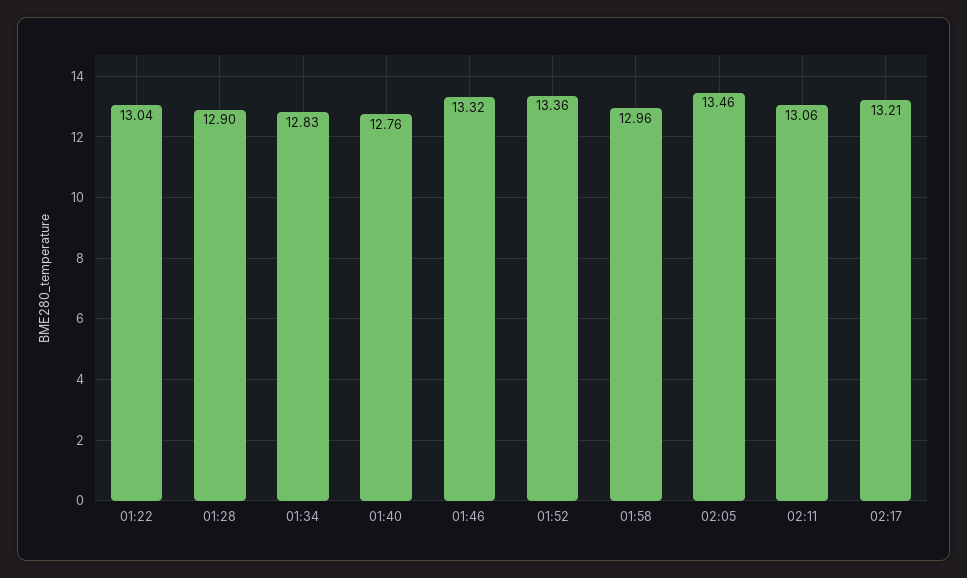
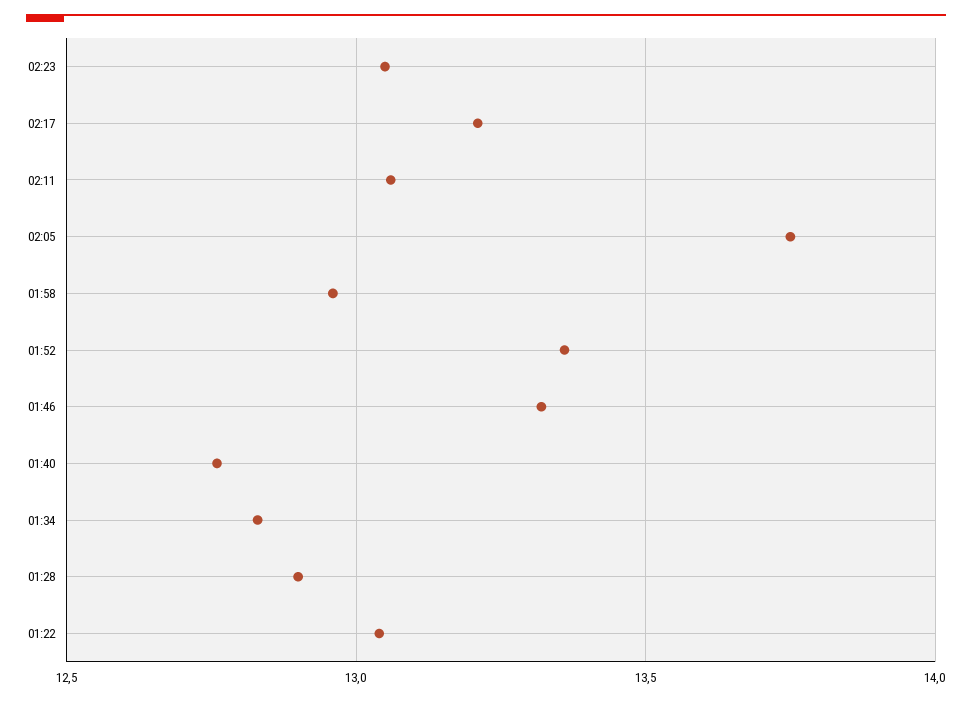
02:05: 13.46 -> 13.75
02:23: none -> 13.05

